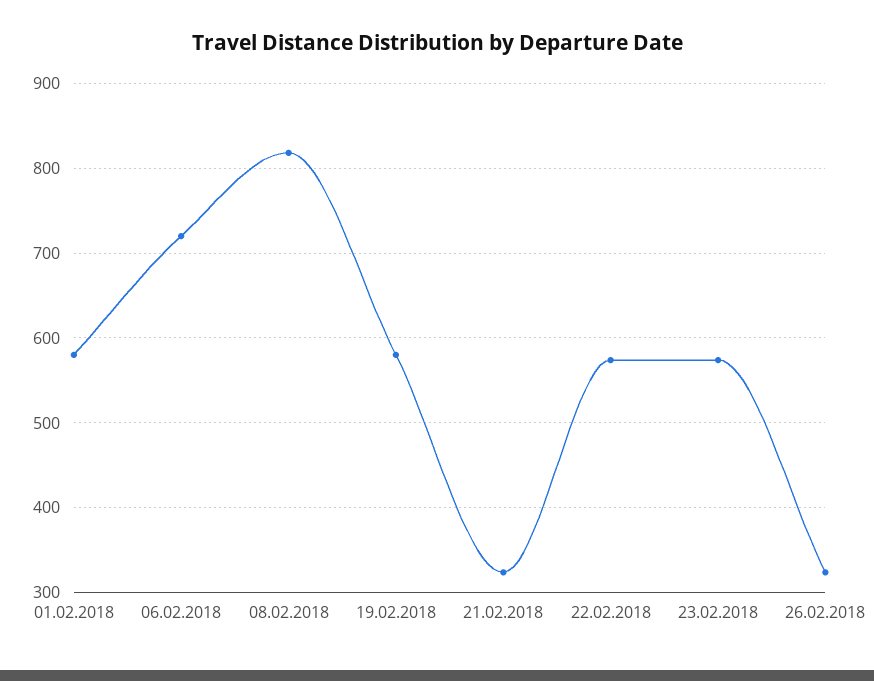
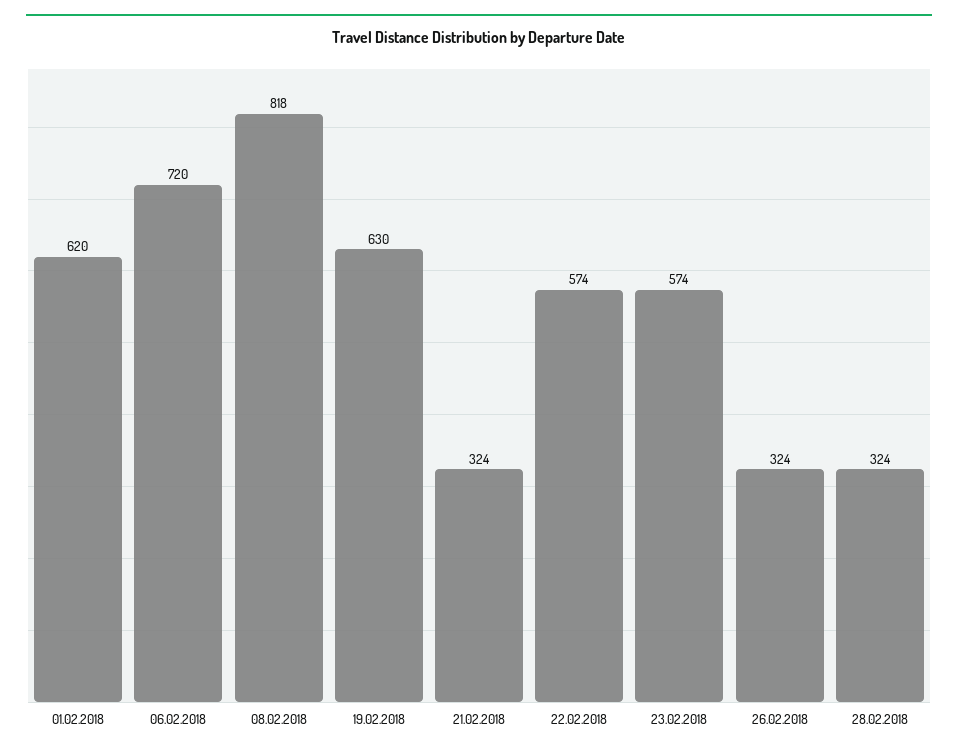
01.02.2018: 580 -> 620
19.02.2018: 580 -> 630
28.02.2018: none -> 324

